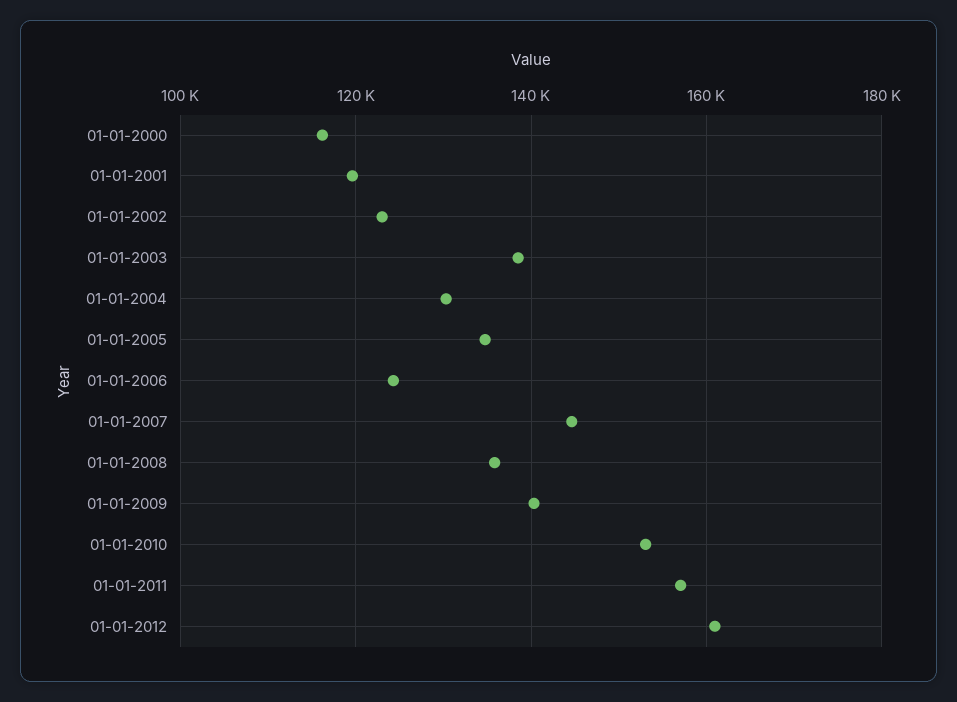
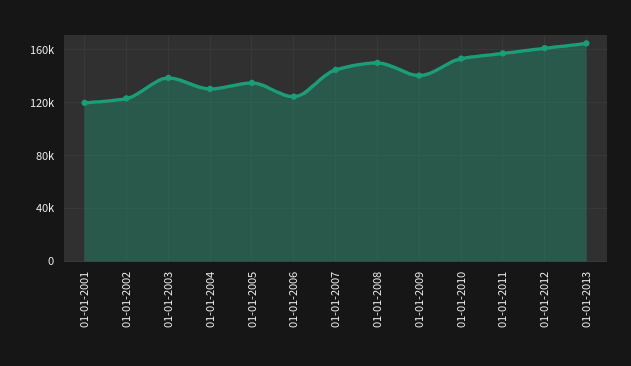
01-01-2000: 116000 -> none
01-01-2008: 136000 -> 150000
01-01-2013: none -> 165000

